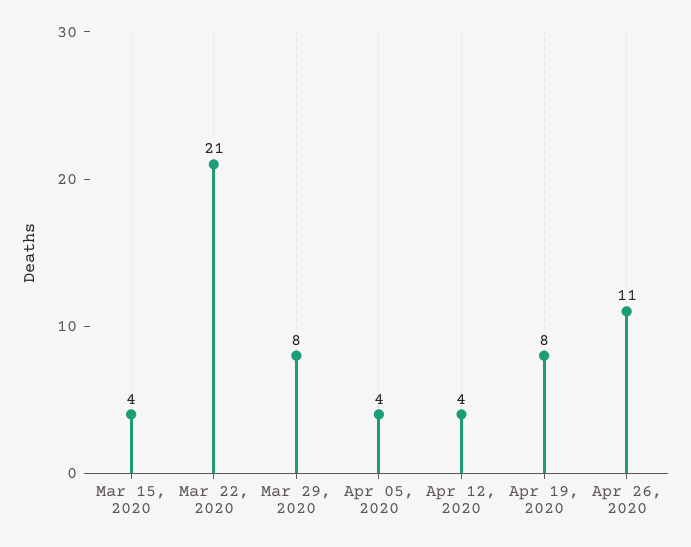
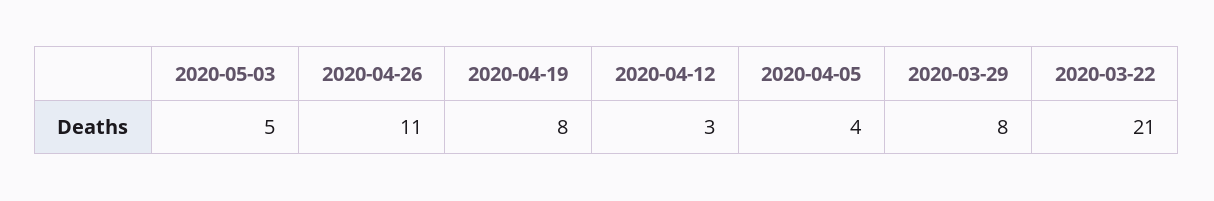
Mar 15, 2020: 4 -> none
Apr 12, 2020: 4 -> 3
2020-05-03: none -> 5

